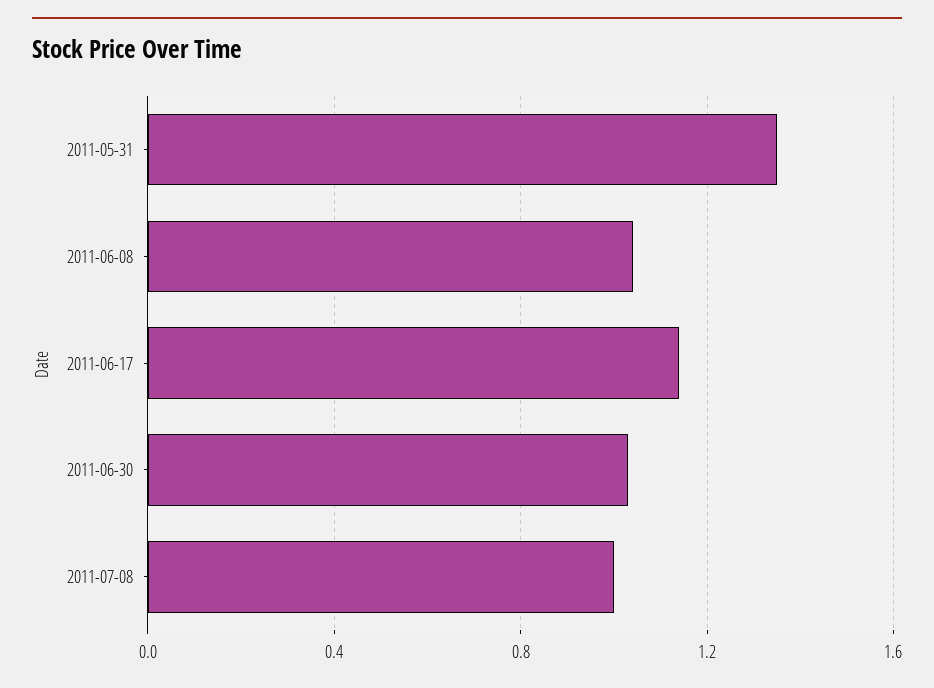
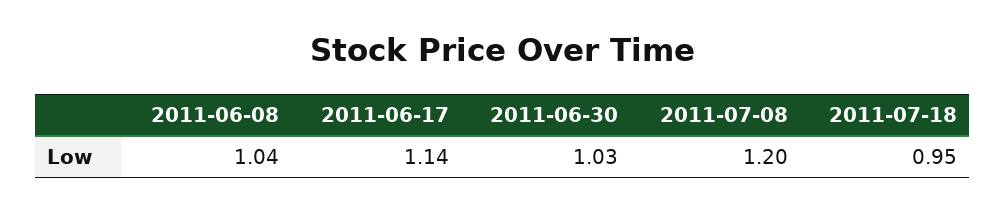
2011-05-31: 1.35 -> none
2011-07-08: 1 -> 1.2
2011-07-18: none -> 0.95

